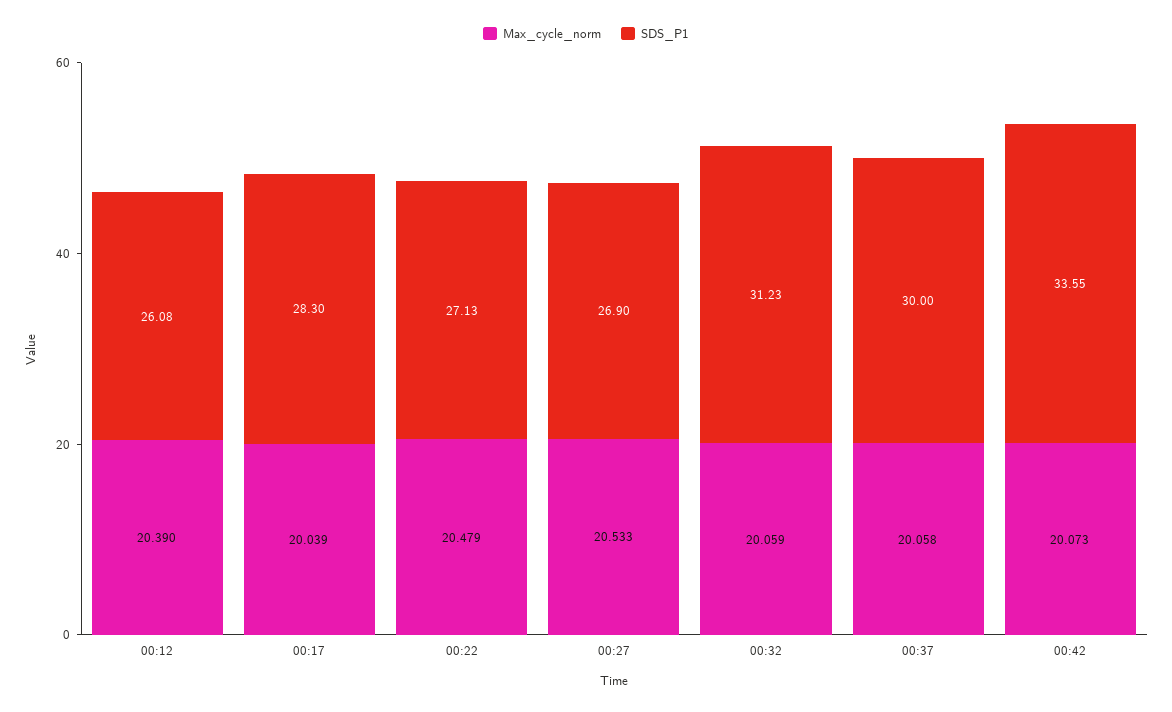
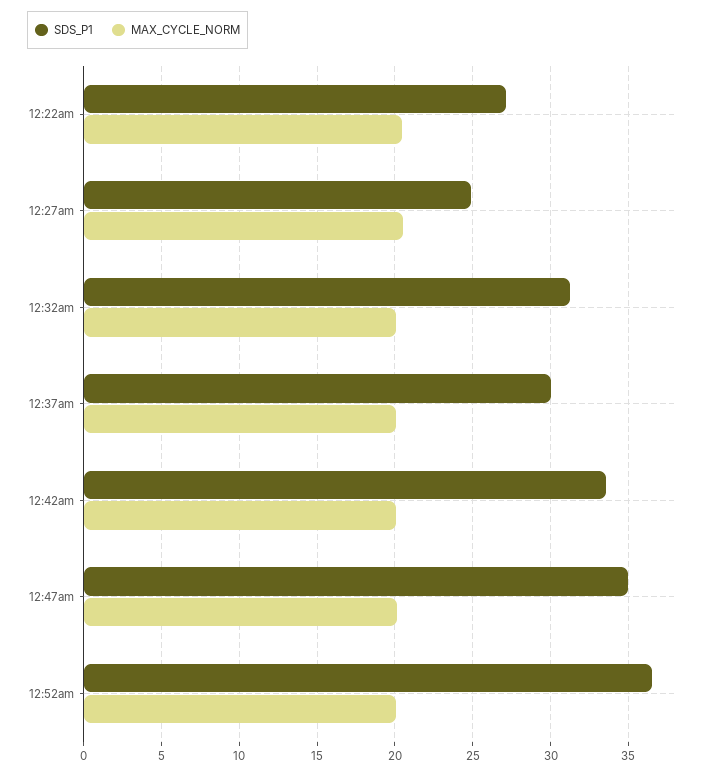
Max_cycle_norm, 00:12: 20.39 -> none
SDS_P1, 00:12: 26.08 -> none
Max_cycle_norm, 00:17: 20.039 -> none
SDS_P1, 00:17: 28.3 -> none
SDS_P1, 00:27: 26.9 -> 25
SDS_P1, 12:47am: none -> 35
Max_cycle_norm, 12:47am: none -> 20
SDS_P1, 12:52am: none -> 36.5
Max_cycle_norm, 12:52am: none -> 20

